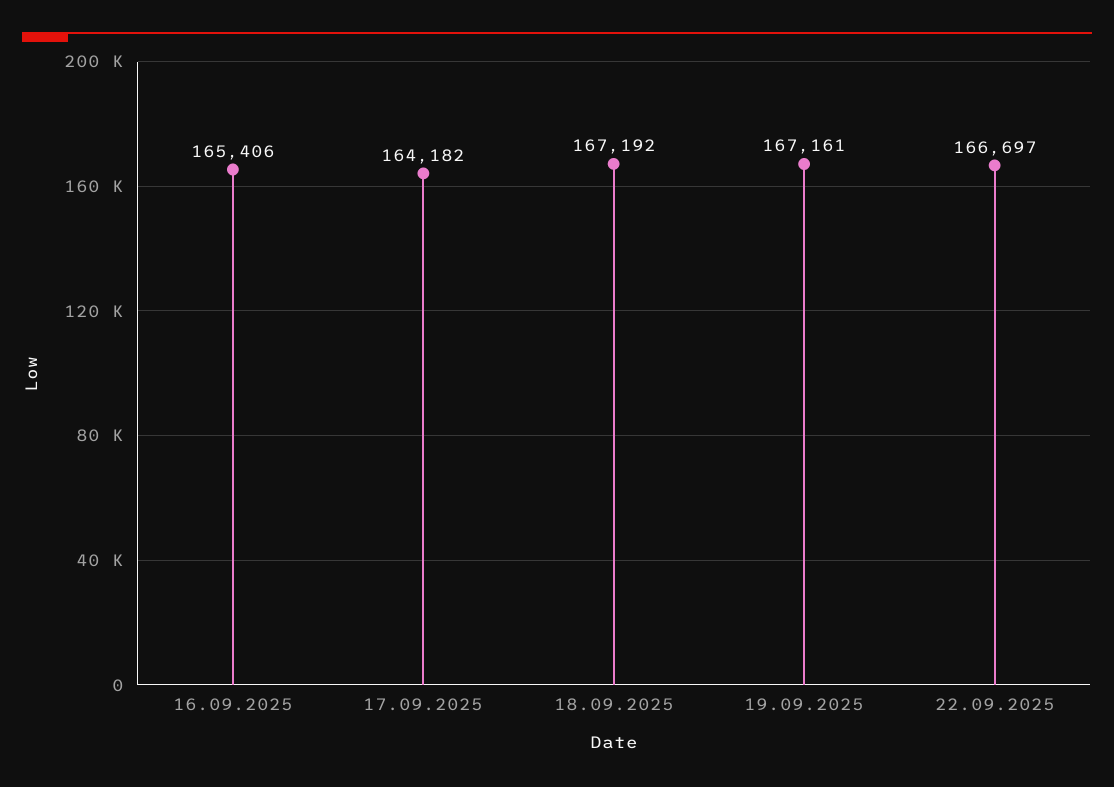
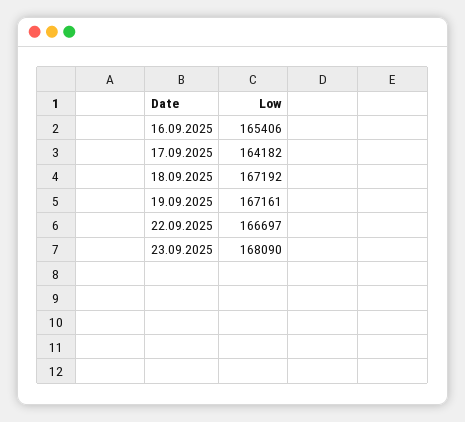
23.09.2025: none -> 168090

